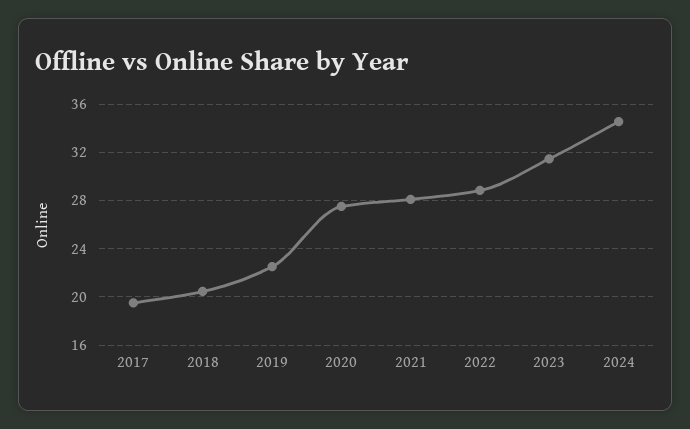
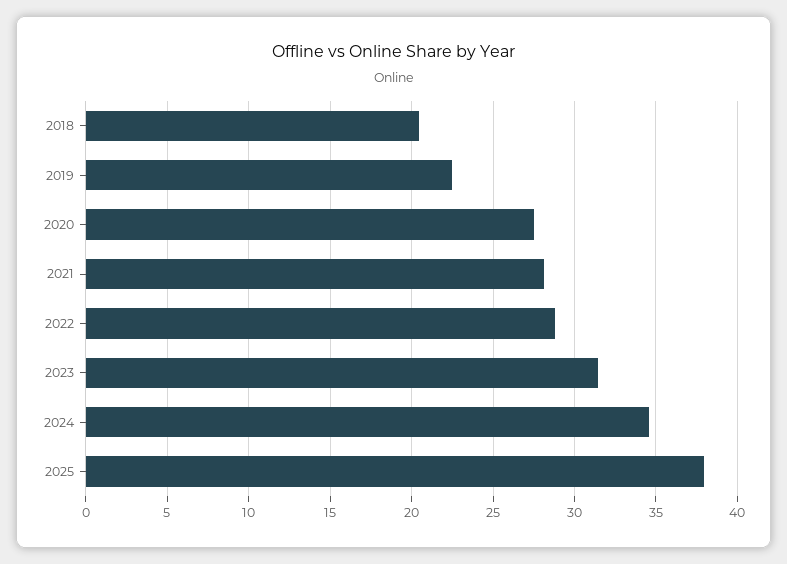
2017: 19.5 -> none
2025: none -> 38

